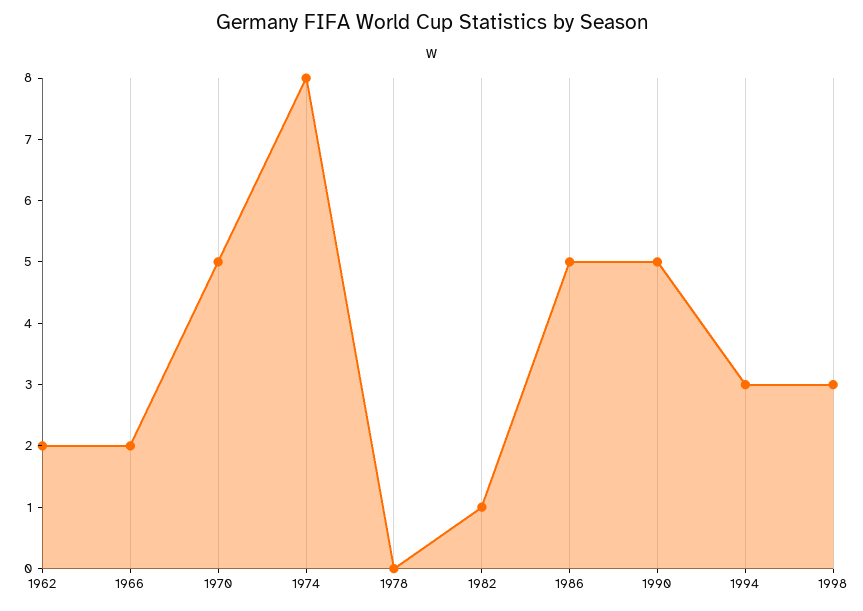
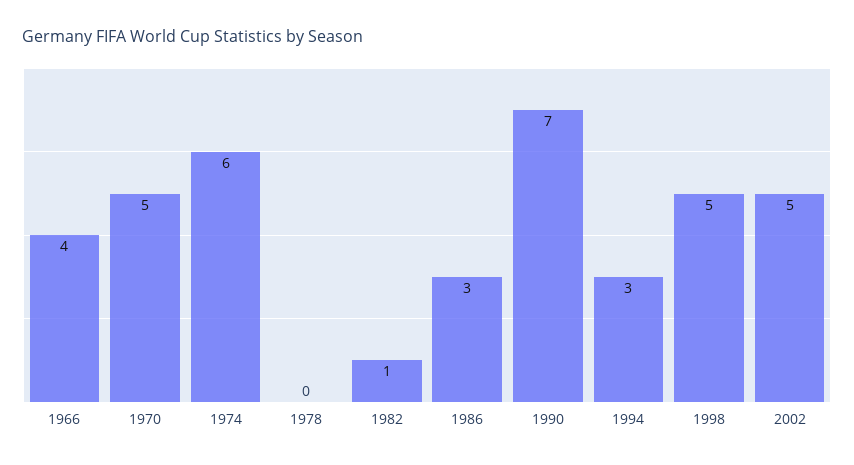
1962: 2 -> none
1966: 2 -> 4
1974: 8 -> 6
1986: 5 -> 3
1990: 5 -> 7
1998: 3 -> 5
2002: none -> 5

